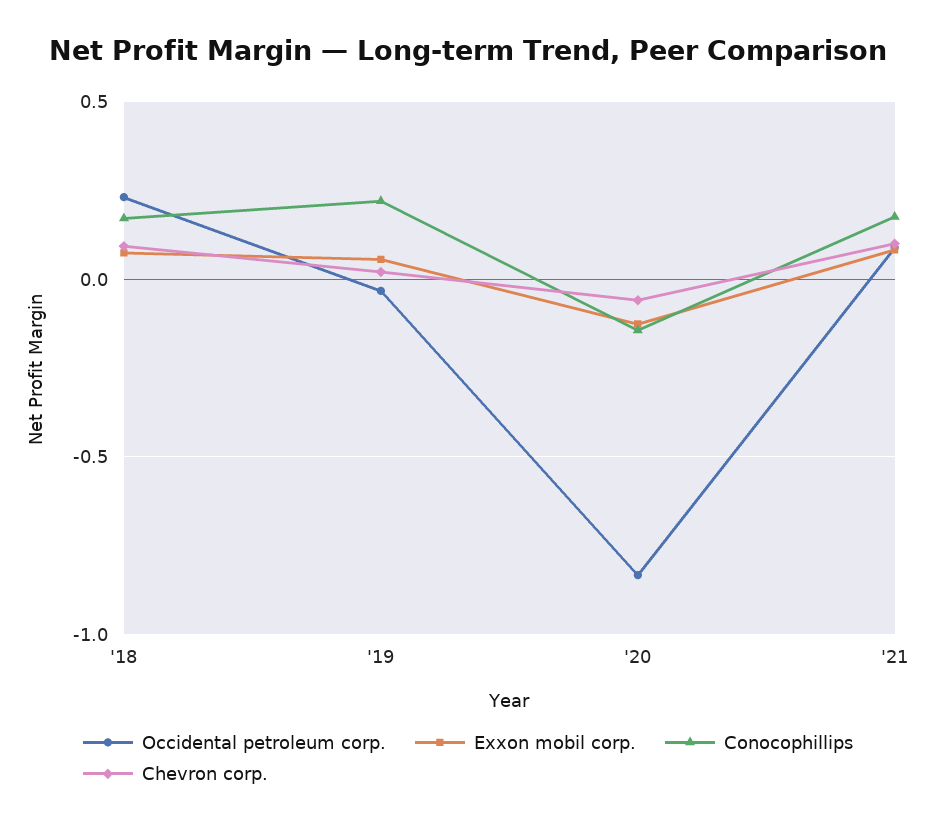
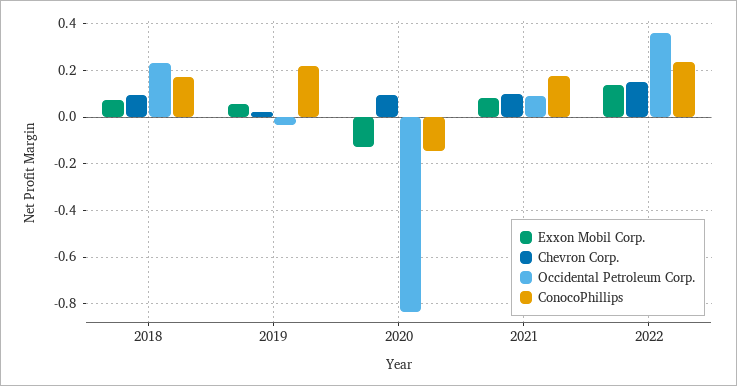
Chevron corp., '20: -0.05 -> 0.1
Exxon mobil corp., 2022: none -> 0.15
Chevron corp., 2022: none -> 0.15
Occidental petroleum corp., 2022: none -> 0.35
Conocophillips, 2022: none -> 0.25

